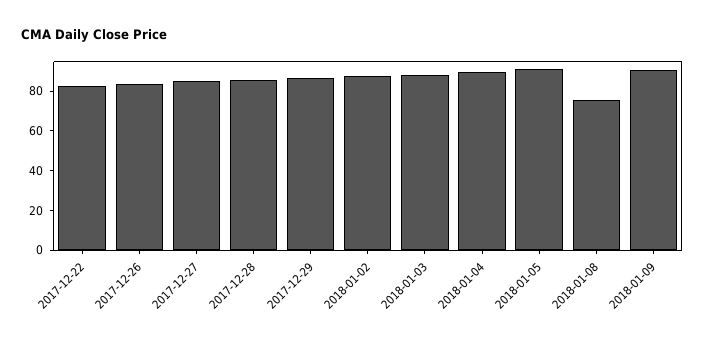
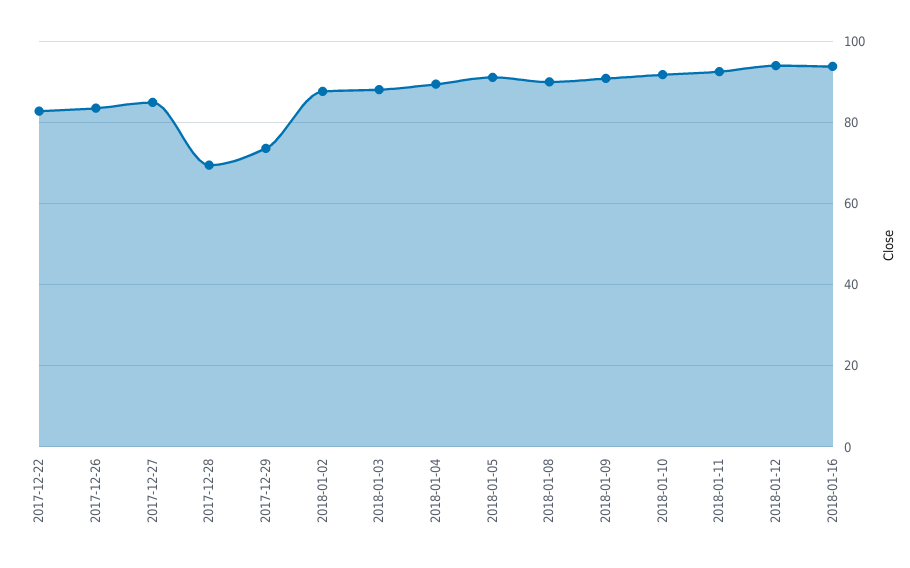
2017-12-28: 85 -> 70
2017-12-29: 85 -> 74
2018-01-08: 75 -> 90
2018-01-10: none -> 92
2018-01-11: none -> 92
2018-01-12: none -> 94
2018-01-16: none -> 94

